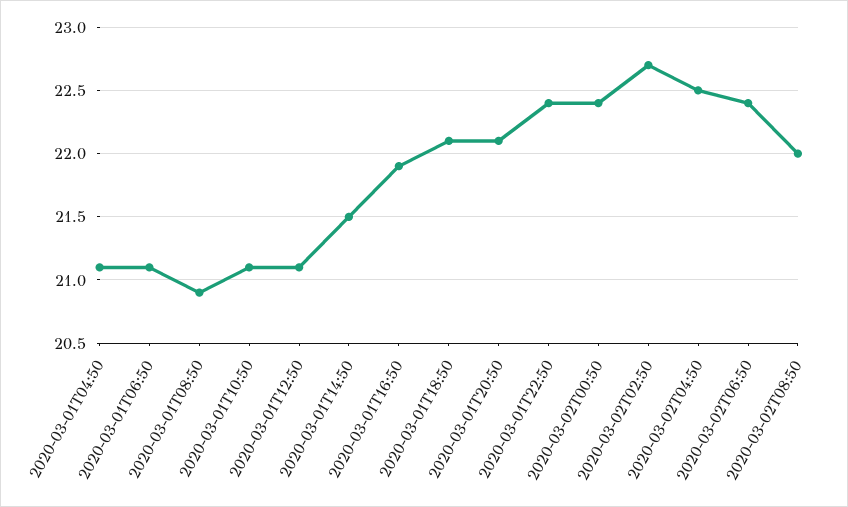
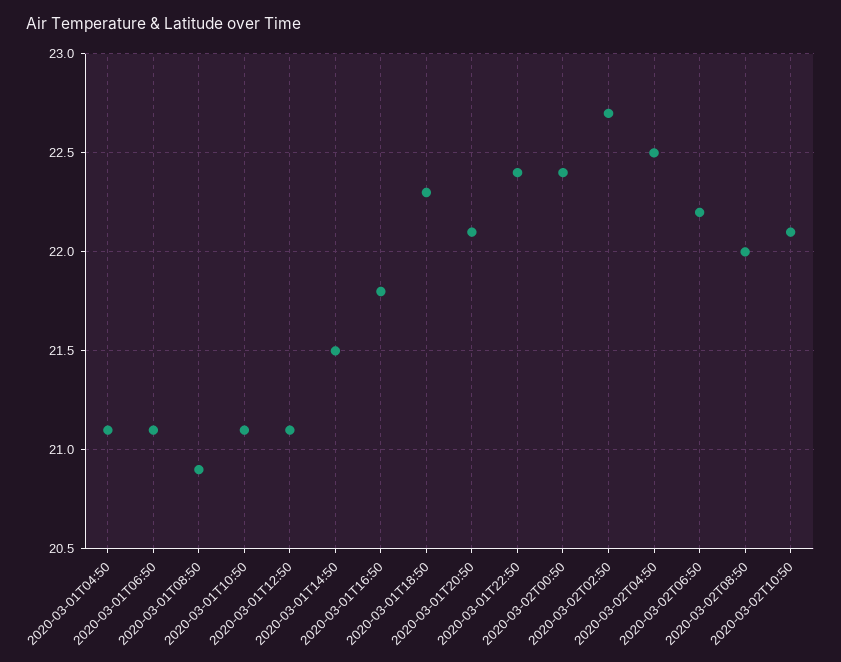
2020-03-01T16:50: 21.9 -> 21.8
2020-03-01T18:50: 22.1 -> 22.3
2020-03-02T06:50: 22.4 -> 22.2
2020-03-02T10:50: none -> 22.1

